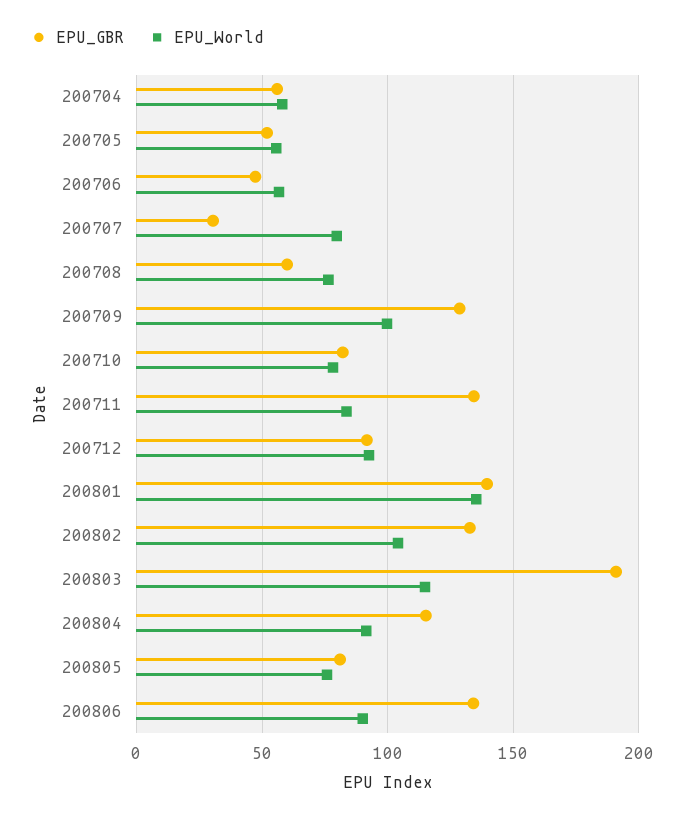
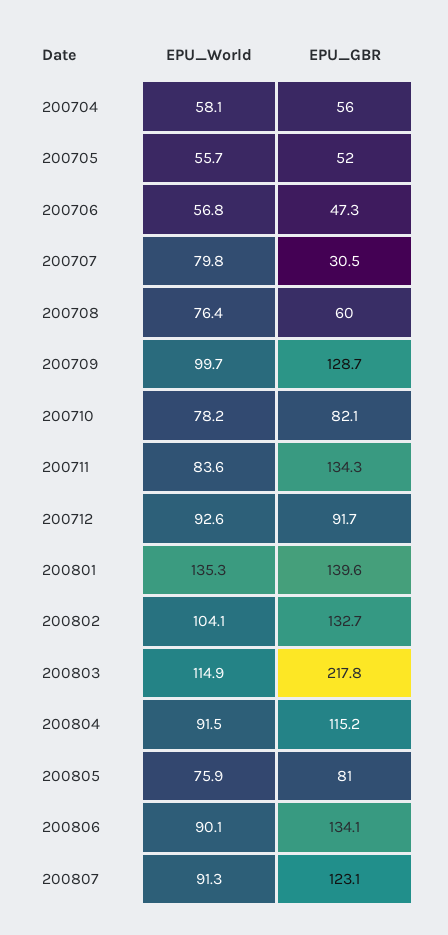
EPU_GBR, 200803: 190 -> 217.8
EPU_World, 200807: none -> 91.3
EPU_GBR, 200807: none -> 123.1

